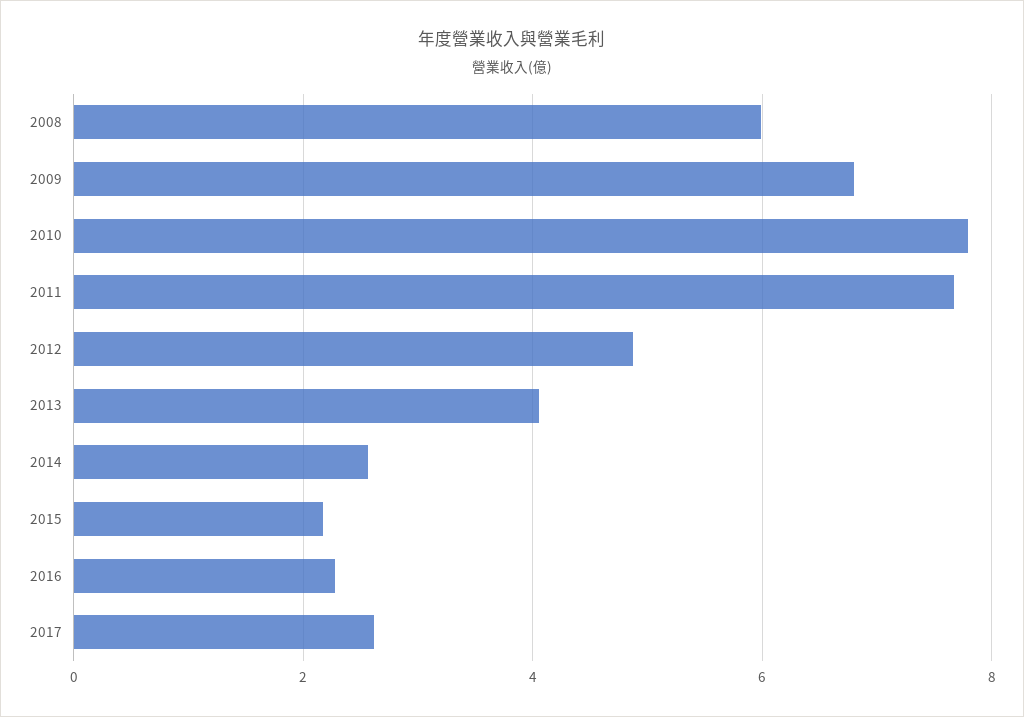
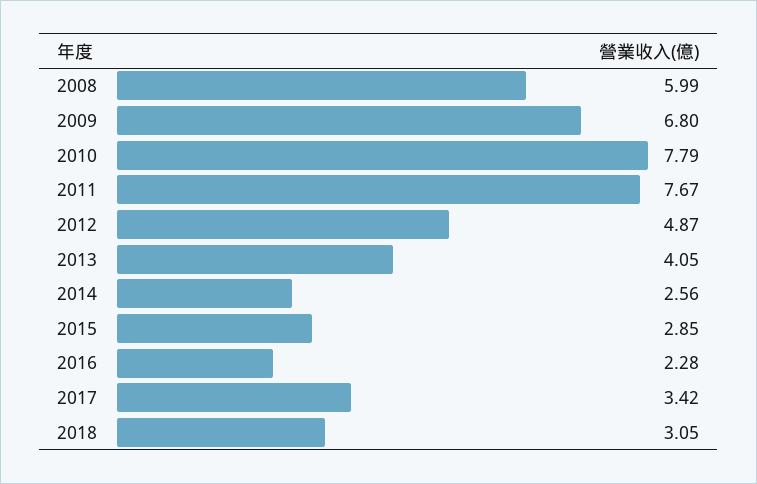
2015: 2.2 -> 2.85
2017: 2.6 -> 3.42
2018: none -> 3.05

